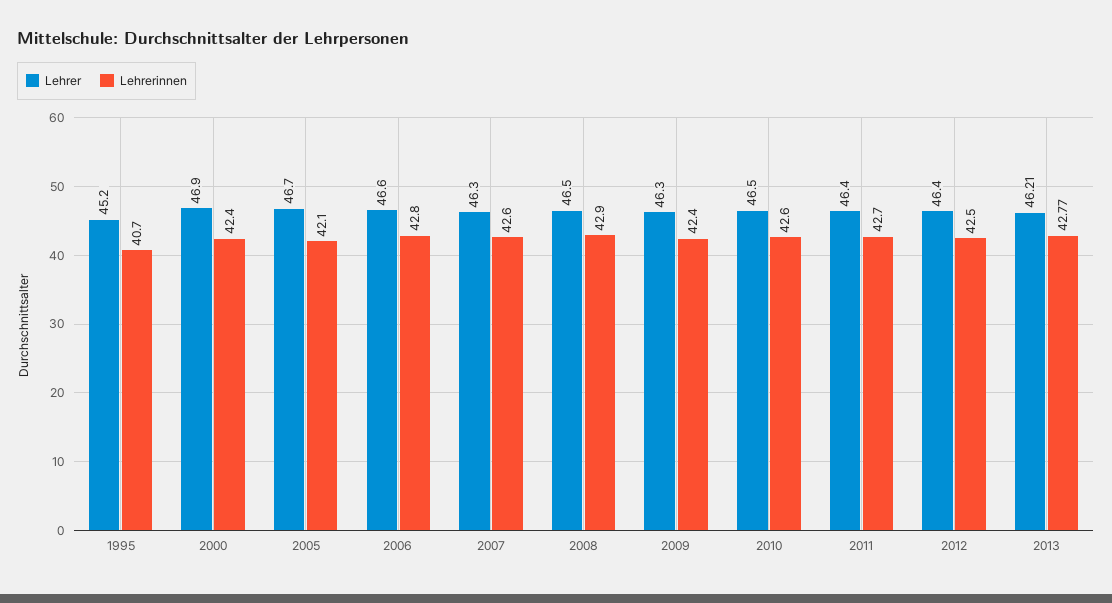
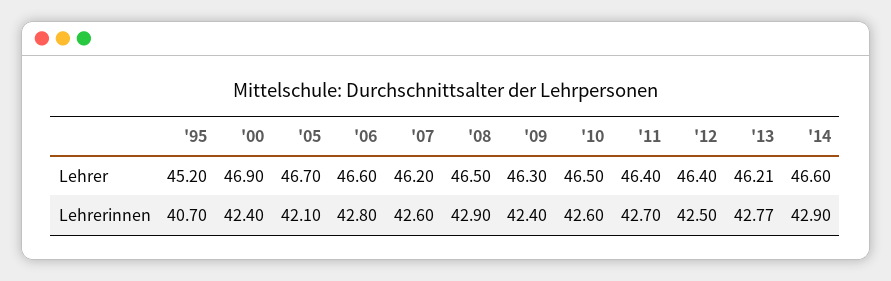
Lehrer, 2007: 46.3 -> 46.2
Lehrer, '14: none -> 46.6
Lehrerinnen, '14: none -> 42.9

